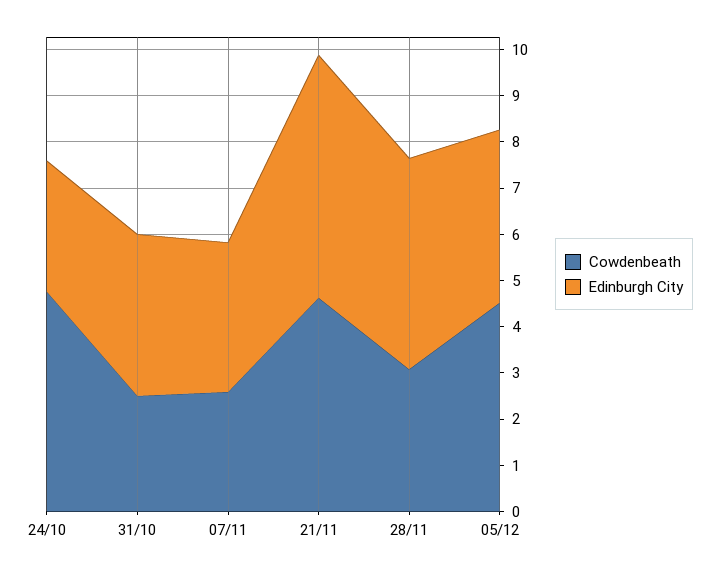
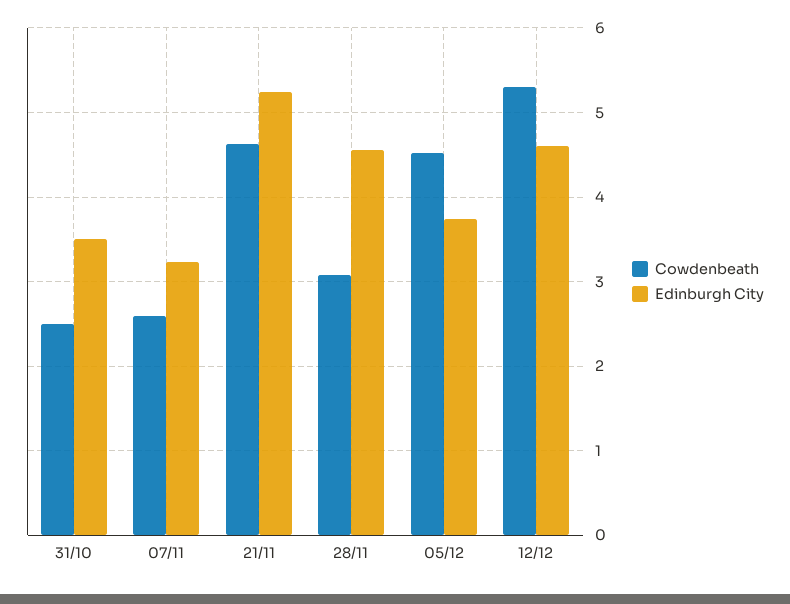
Cowdenbeath, 24/10: 4.8 -> none
Edinburgh City, 24/10: 2.8 -> none
Cowdenbeath, 12/12: none -> 5.3
Edinburgh City, 12/12: none -> 4.6

